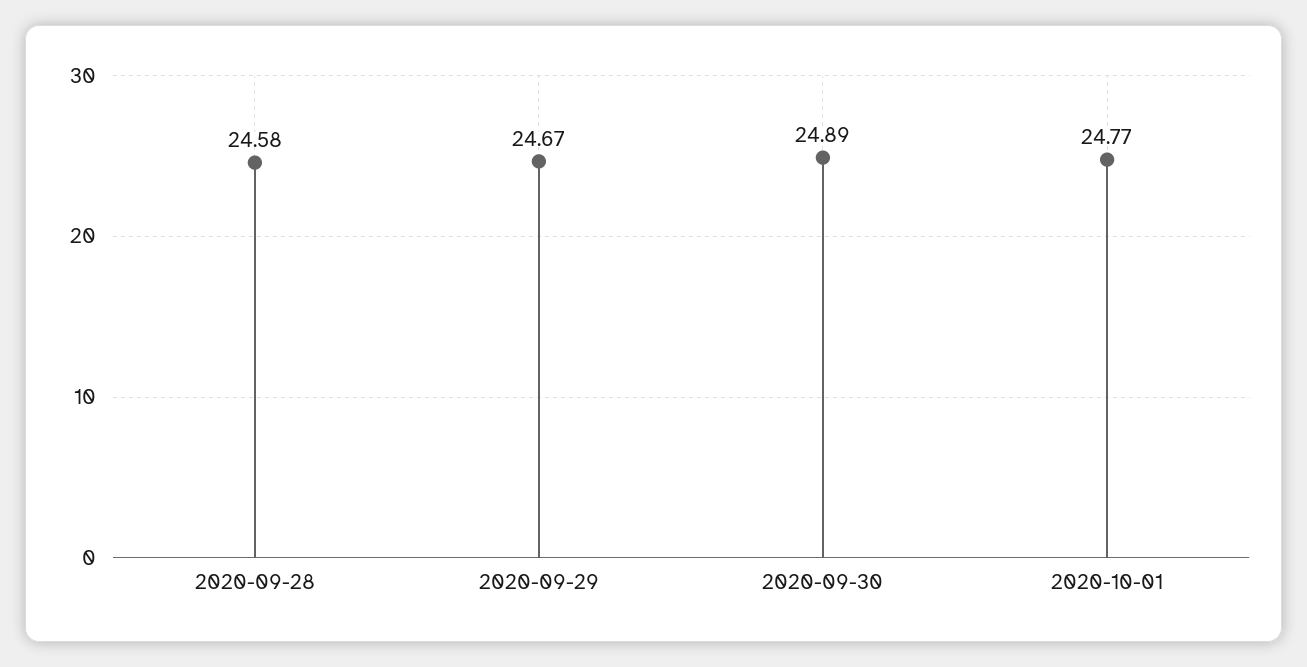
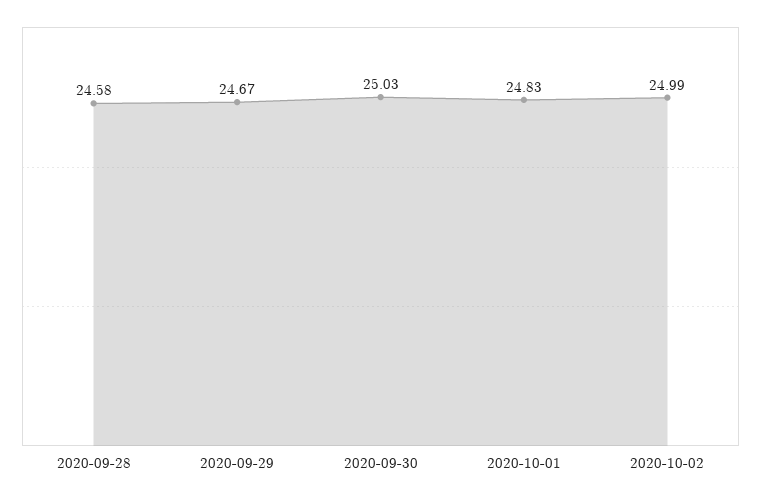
2020-09-30: 24.89 -> 25.03
2020-10-01: 24.77 -> 24.83
2020-10-02: none -> 24.99

